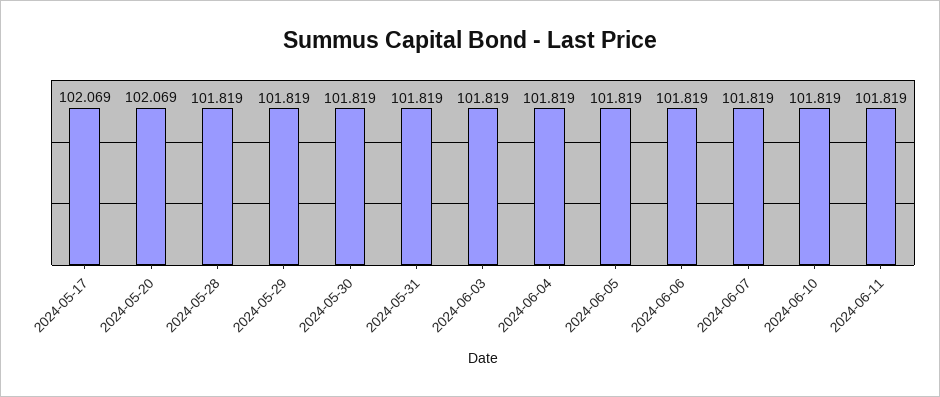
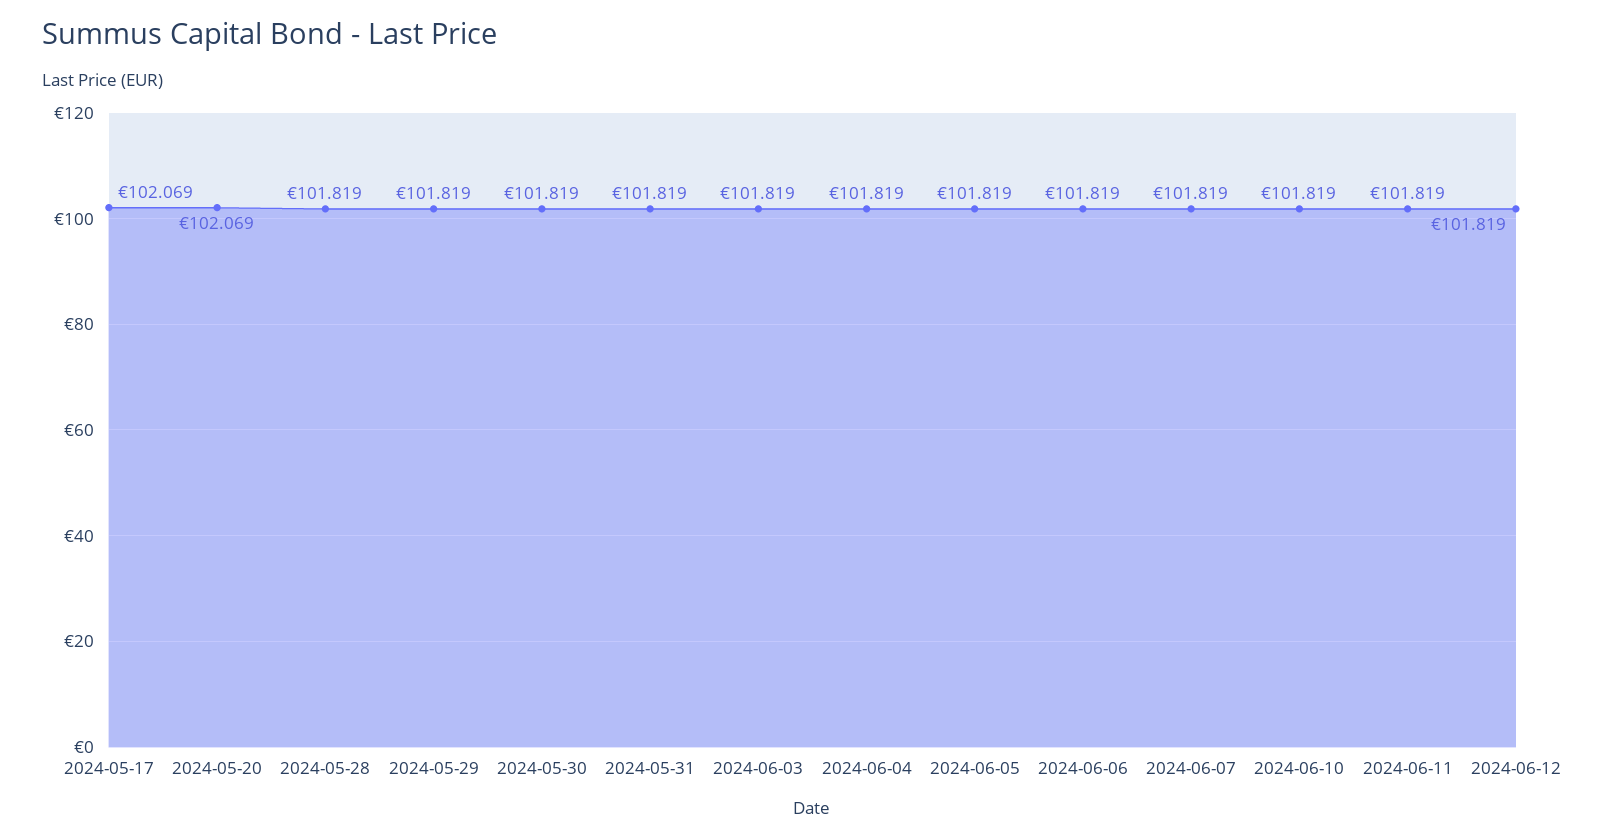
2024-06-12: none -> 101.819

